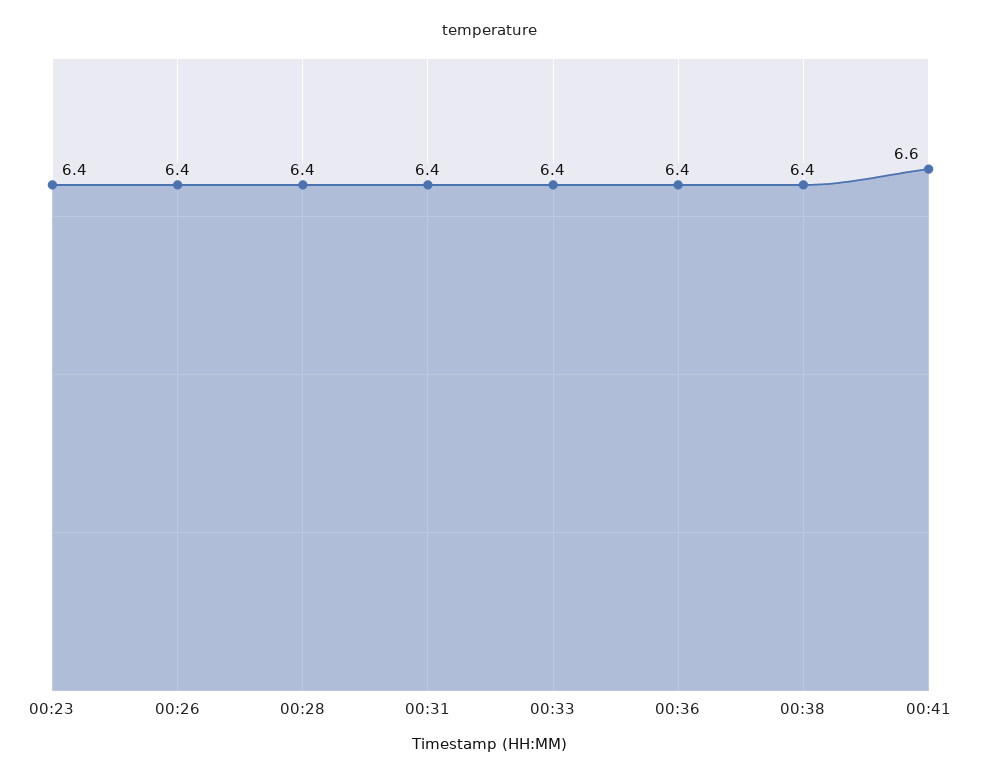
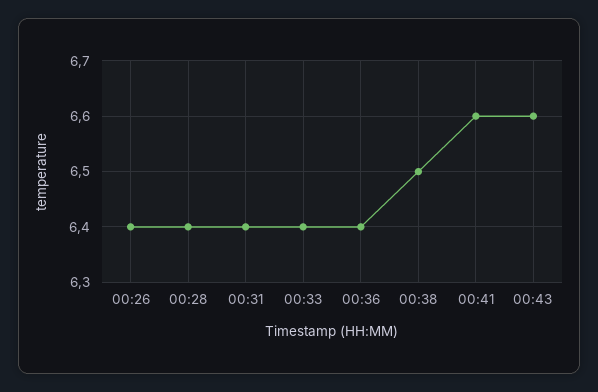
00:23: 6.4 -> none
00:38: 6.4 -> 6.5
00:43: none -> 6.6

